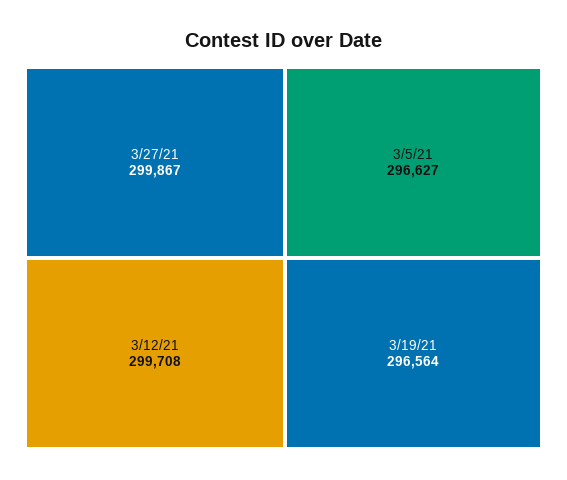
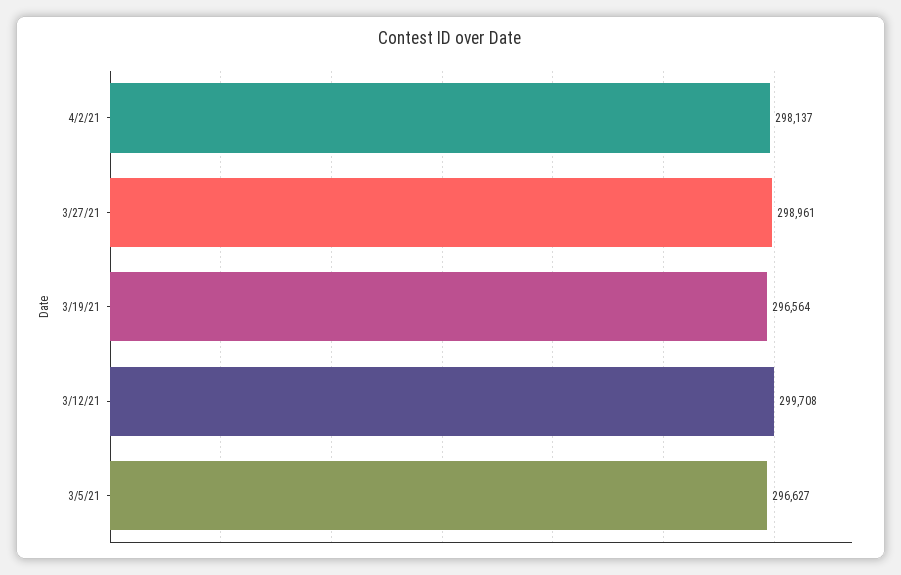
3/27/21: 299867 -> 298961
4/2/21: none -> 298137

